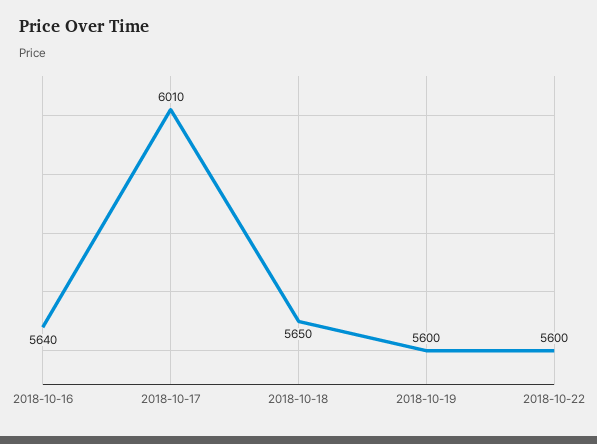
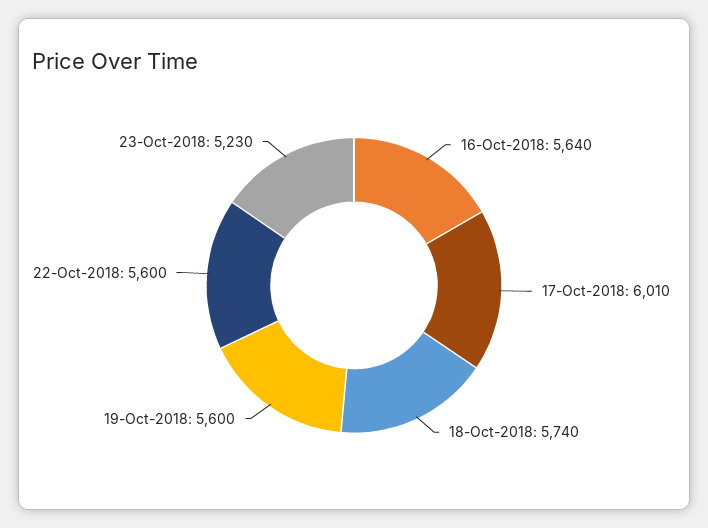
2018-10-18: 5650 -> 5740
23-Oct-2018: none -> 5230

